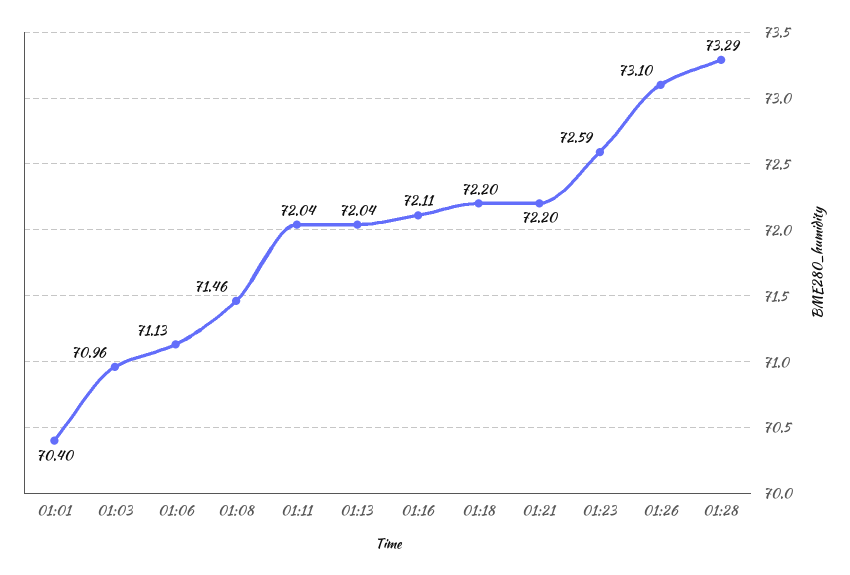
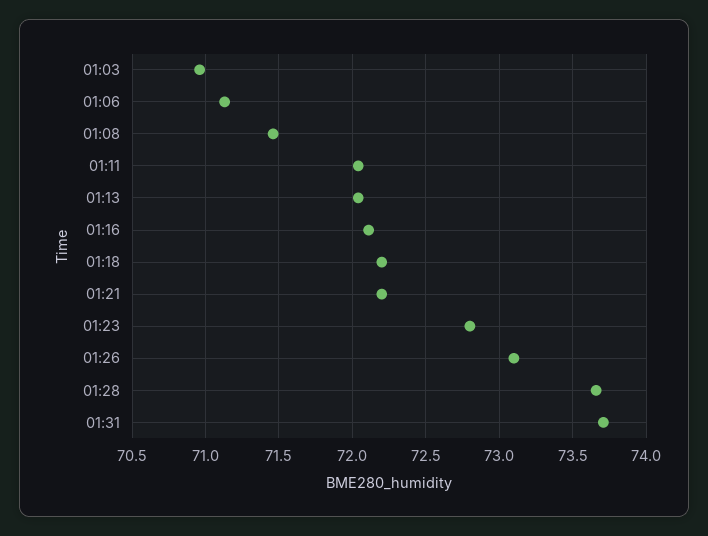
01:01: 70.4 -> none
01:23: 72.59 -> 72.8
01:28: 73.29 -> 73.65
01:31: none -> 73.7

